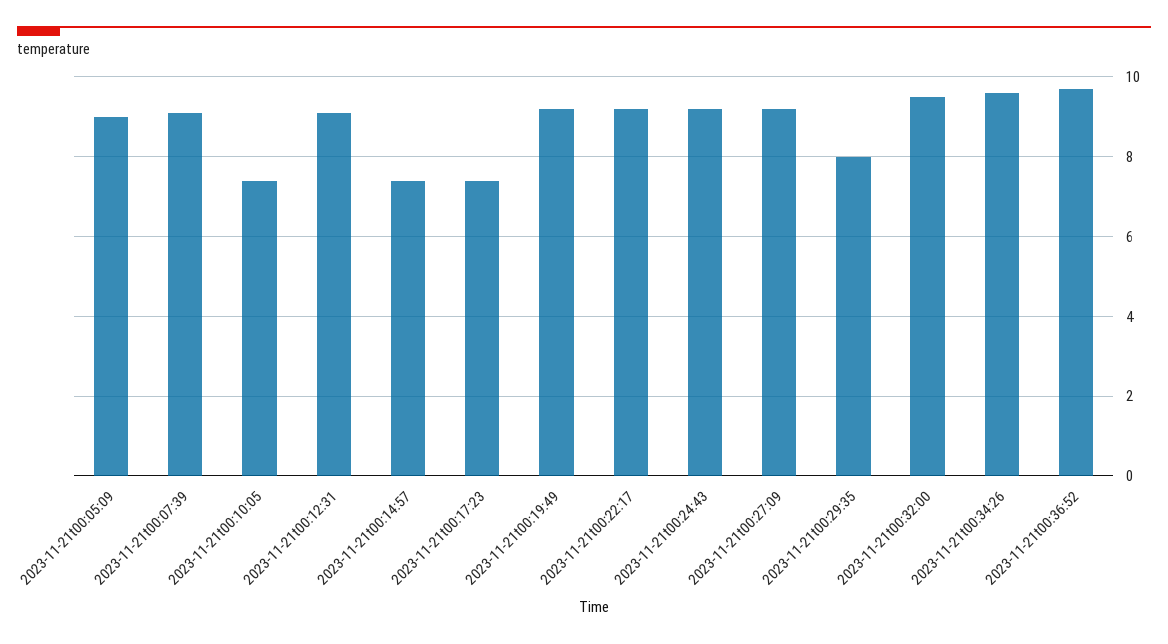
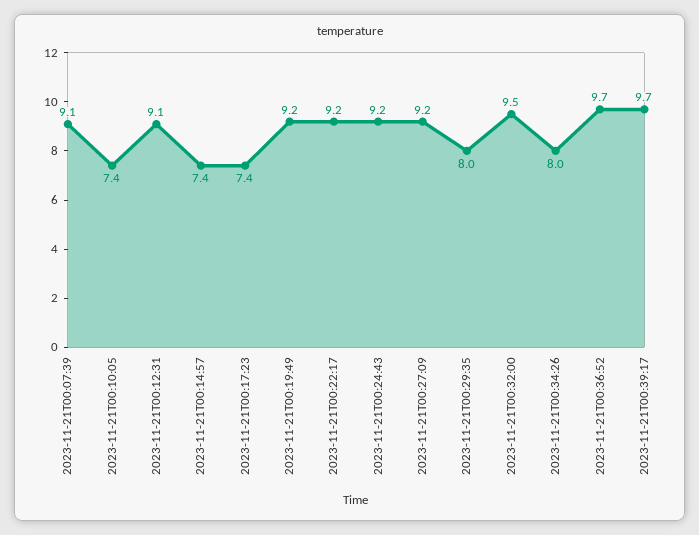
2023-11-21t00:05:09: 9 -> none
2023-11-21t00:34:26: 9.5 -> 8
2023-11-21T00:39:17: none -> 9.7

